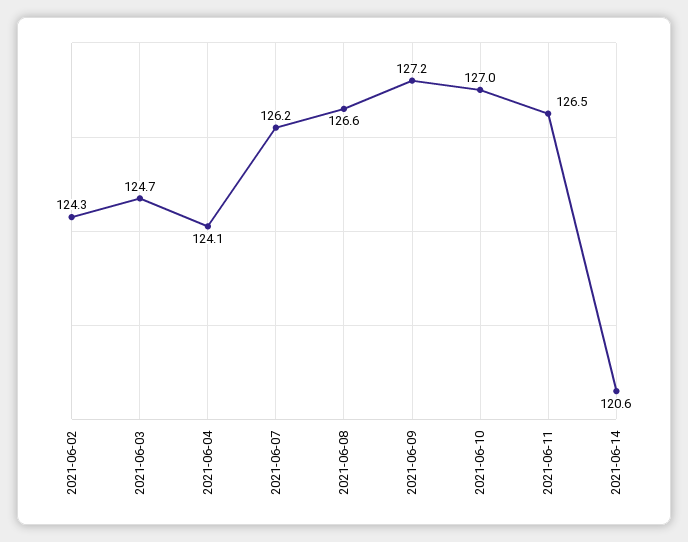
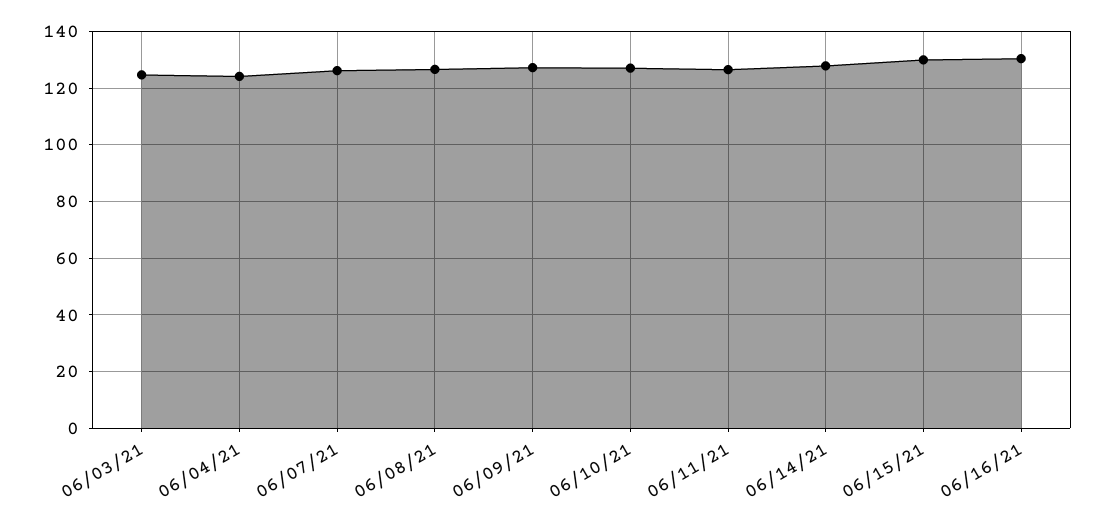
2021-06-02: 124.3 -> none
2021-06-14: 120.6 -> 127.5
06/15/21: none -> 130
06/16/21: none -> 130

